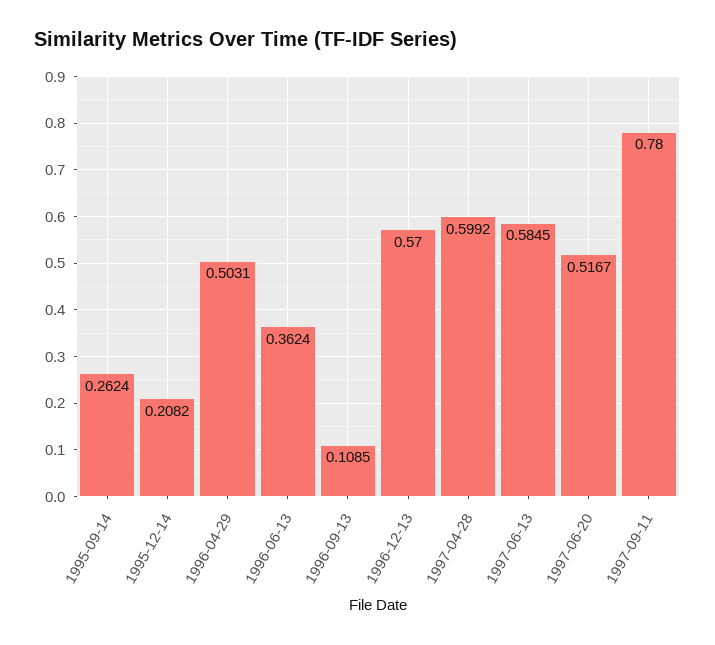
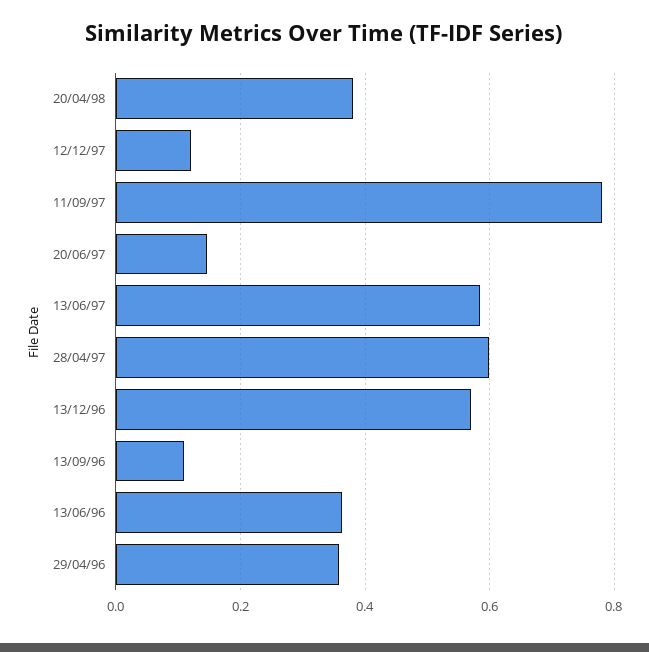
1995-09-14: 0.2624 -> none
1995-12-14: 0.2082 -> none
1996-04-29: 0.5031 -> 0.36
1997-06-20: 0.5167 -> 0.14
20/04/98: none -> 0.38
12/12/97: none -> 0.12

